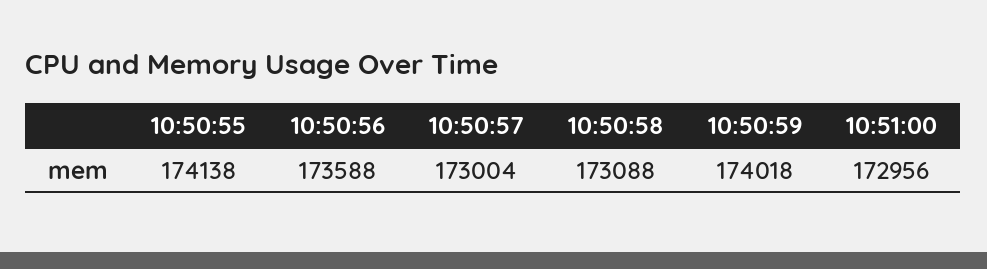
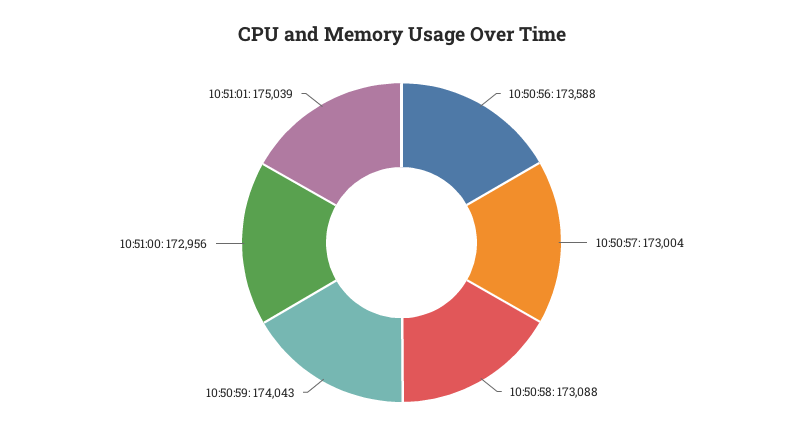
10:50:55: 174138 -> none
10:50:59: 174018 -> 174043
10:51:01: none -> 175039

